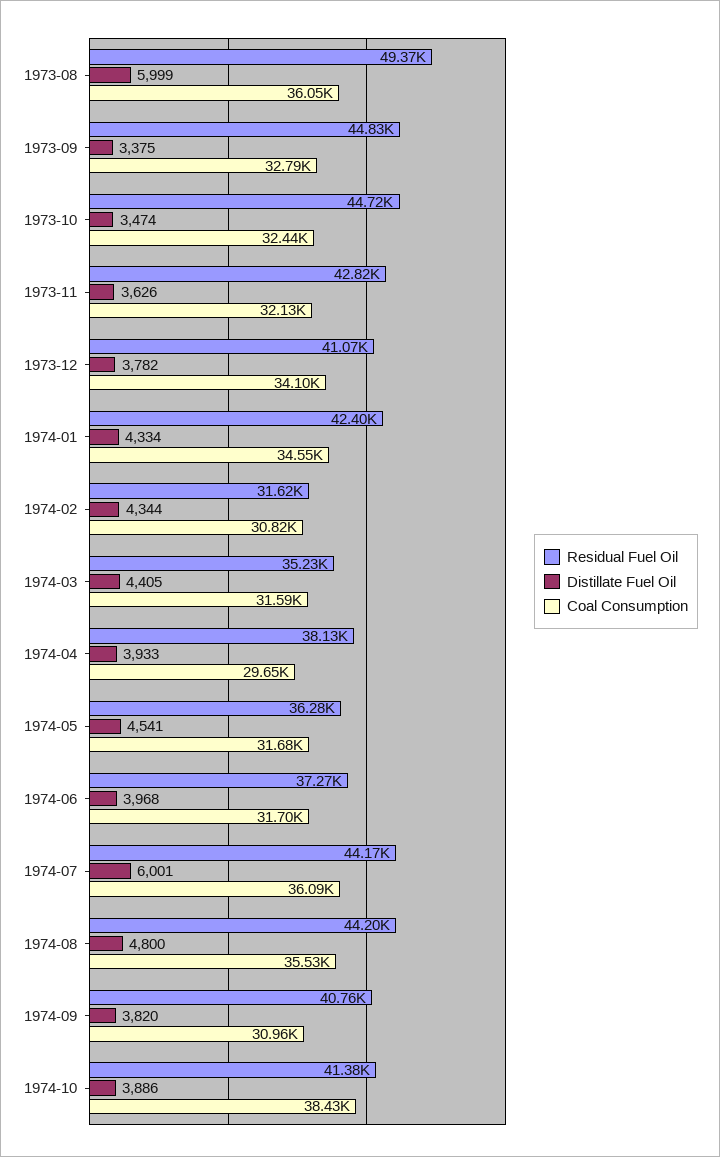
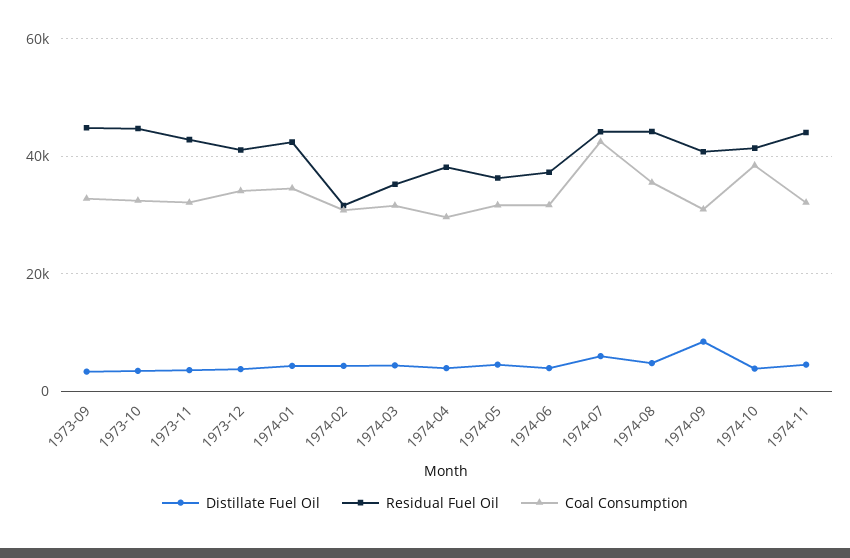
Residual Fuel Oil, 1973-08: 49370 -> none
Distillate Fuel Oil, 1973-08: 5999 -> none
Coal Consumption, 1973-08: 36050 -> none
Coal Consumption, 1974-07: 36090 -> 42000
Distillate Fuel Oil, 1974-09: 3820 -> 8000
Distillate Fuel Oil, 1974-11: none -> 4000
Residual Fuel Oil, 1974-11: none -> 44000
Coal Consumption, 1974-11: none -> 32000

